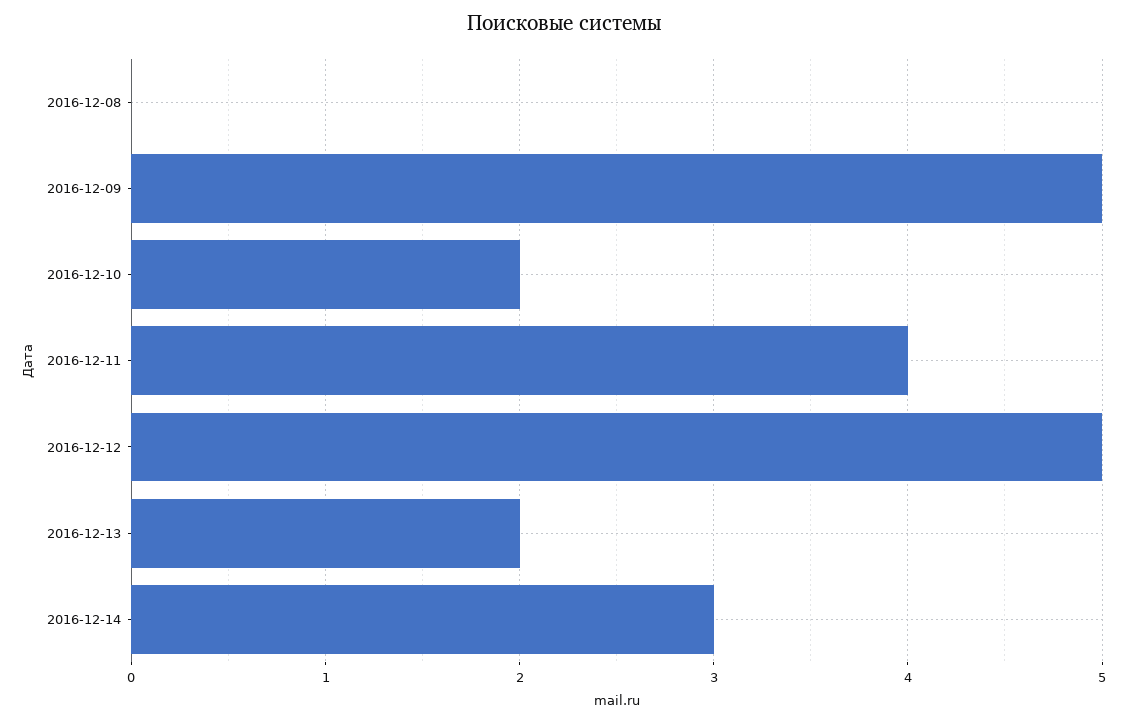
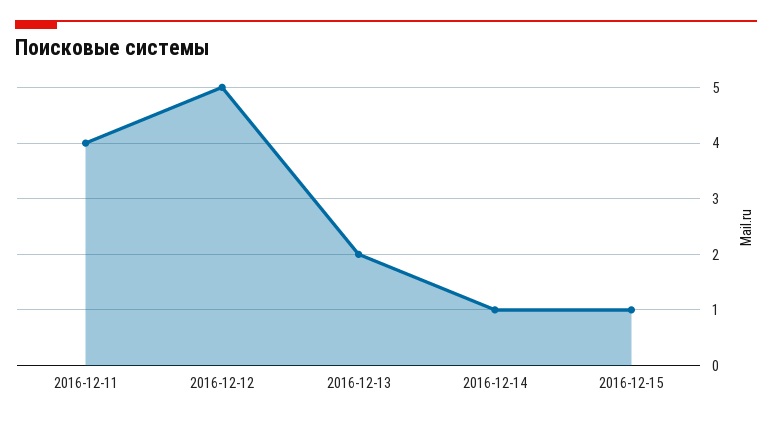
2016-12-08: 0 -> none
2016-12-09: 5 -> none
2016-12-10: 2 -> none
2016-12-14: 3 -> 1
2016-12-15: none -> 1

